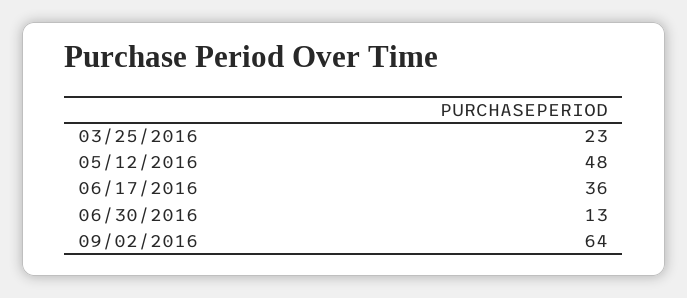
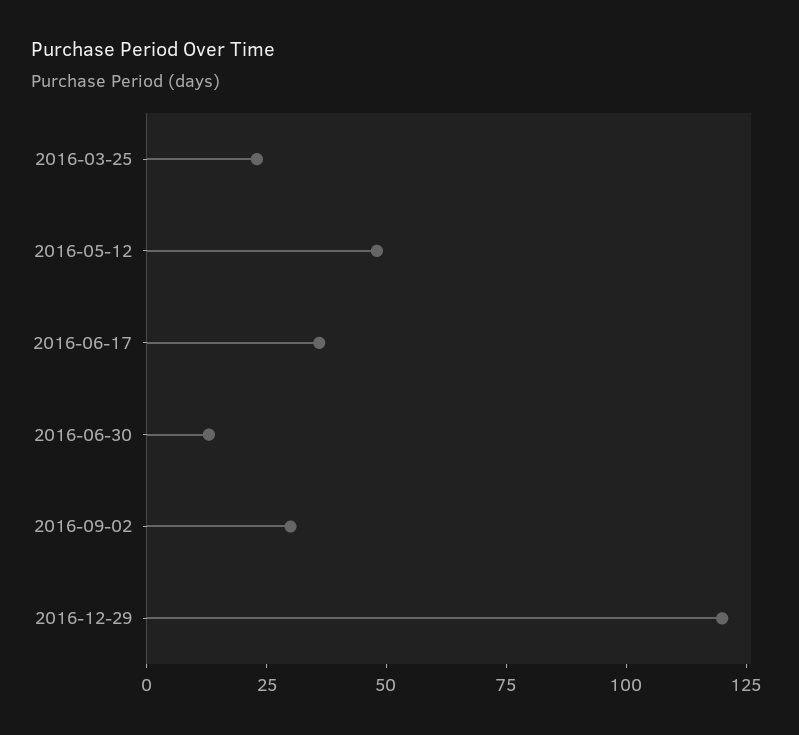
09/02/2016: 64 -> 30
2016-12-29: none -> 120

